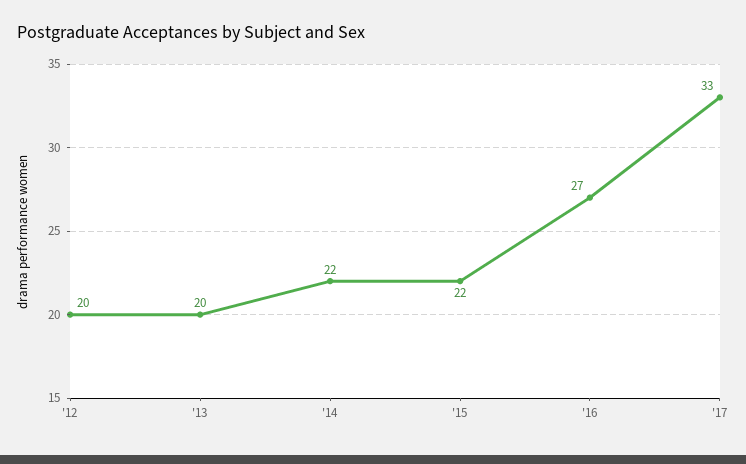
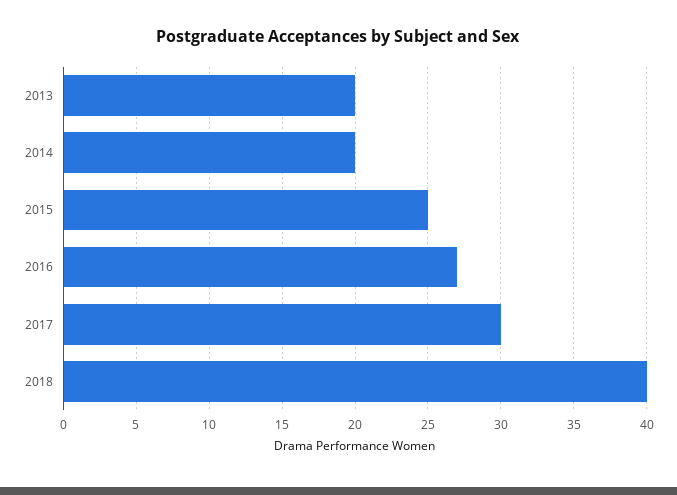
'12: 20 -> none
'14: 22 -> 20
'15: 22 -> 25
'17: 33 -> 30
2018: none -> 40

